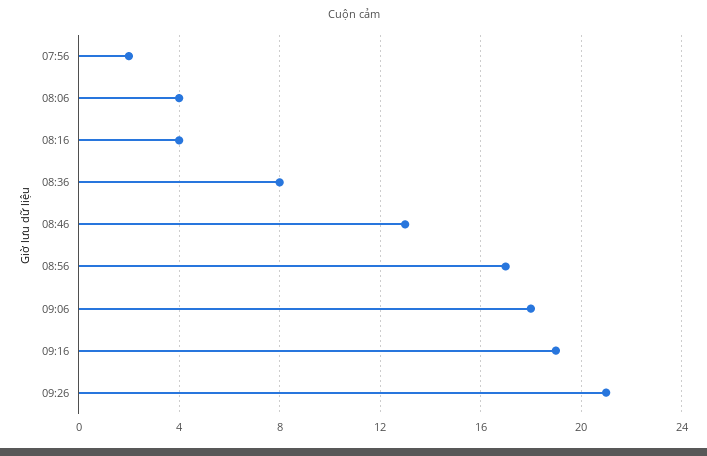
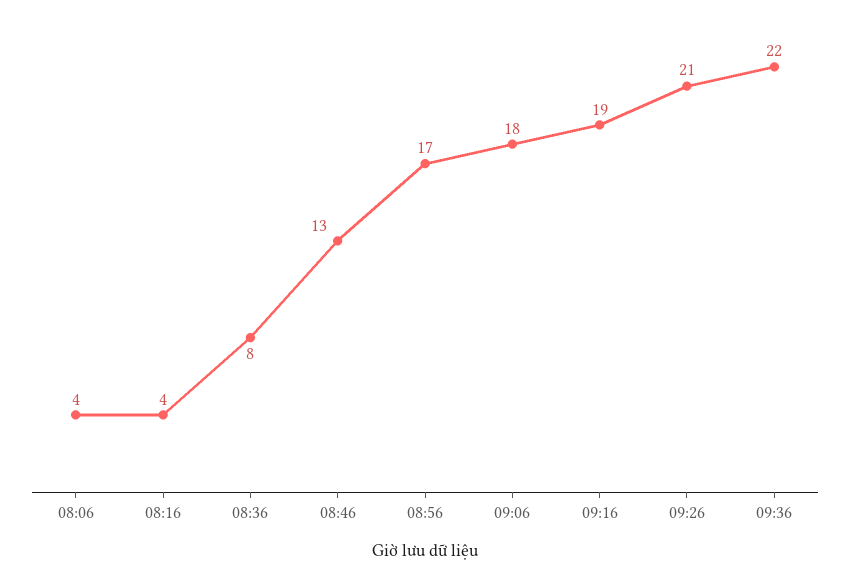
07:56: 2 -> none
09:36: none -> 22

